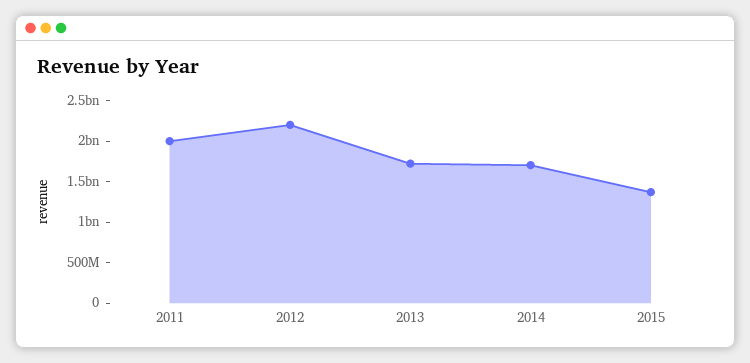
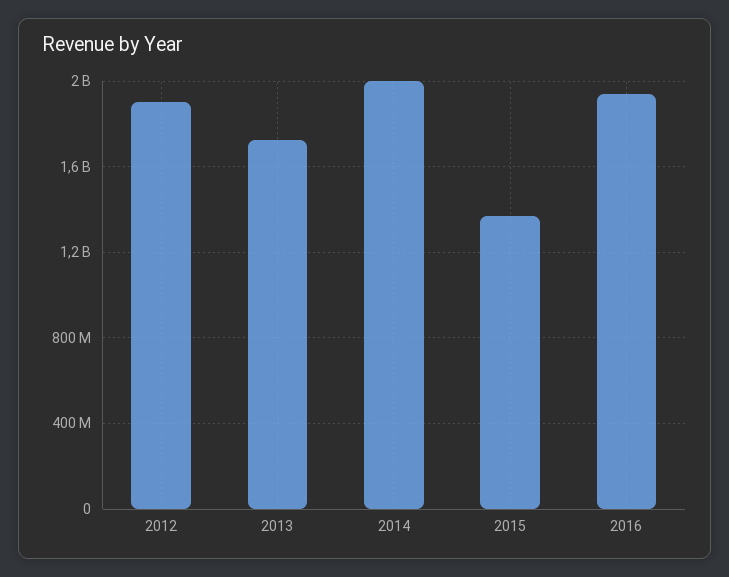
2011: 2000000000 -> none
2012: 2200000000 -> 1900000000
2014: 1700000000 -> 2000000000
2016: none -> 1950000000

